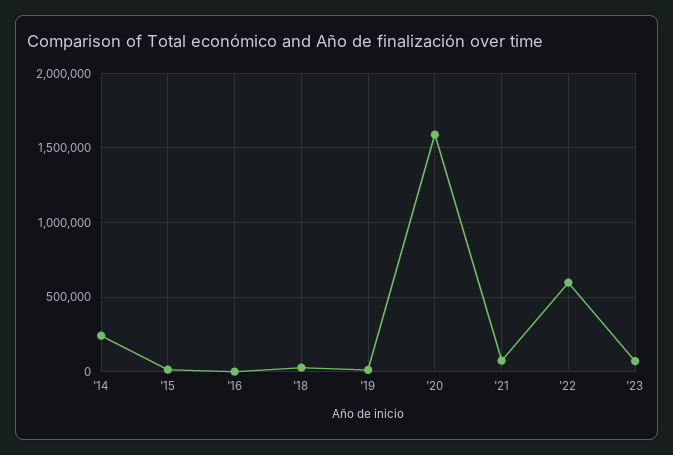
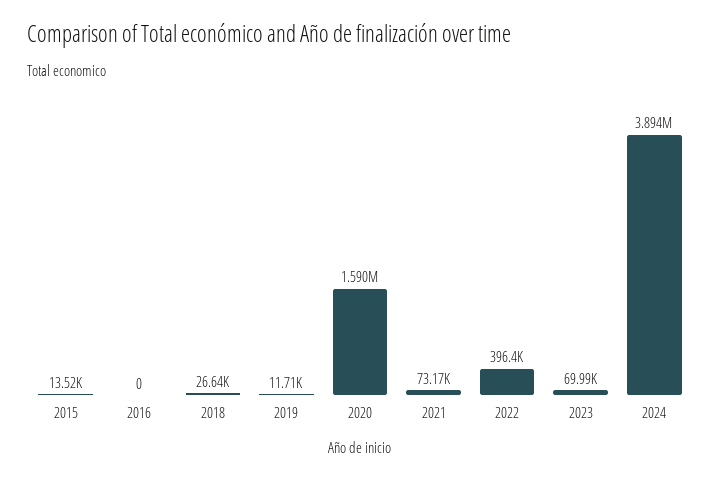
'14: 250000 -> none
'22: 600000 -> 396400
2024: none -> 3894000

